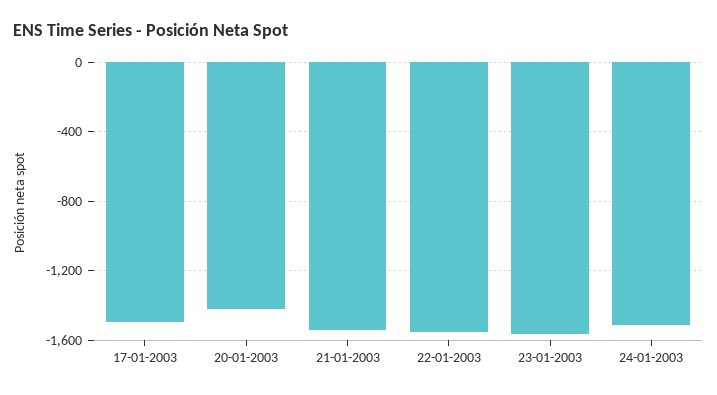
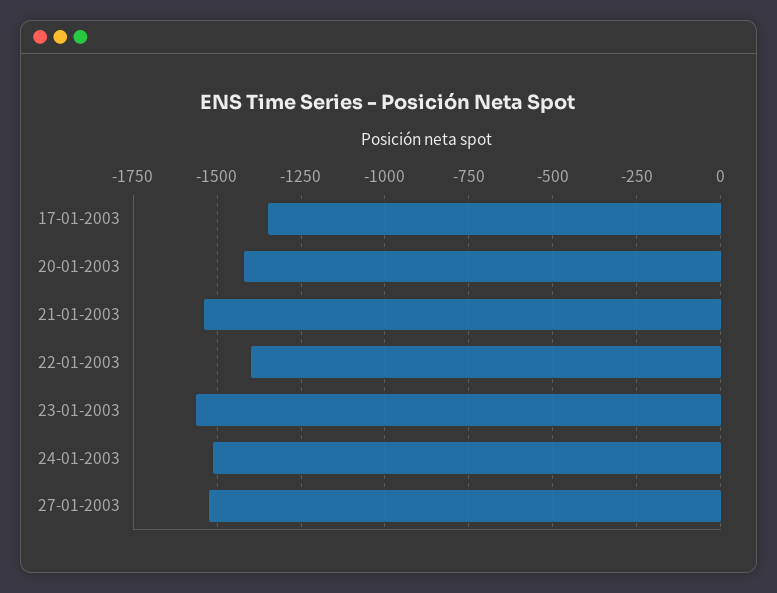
17-01-2003: -1500 -> -1350
22-01-2003: -1550 -> -1400
27-01-2003: none -> -1525

